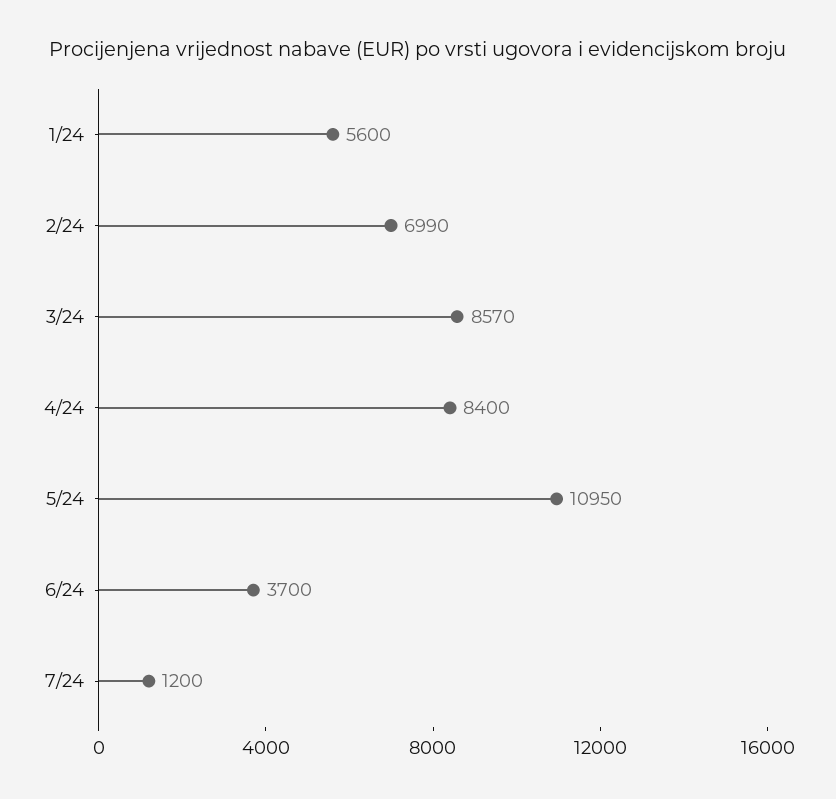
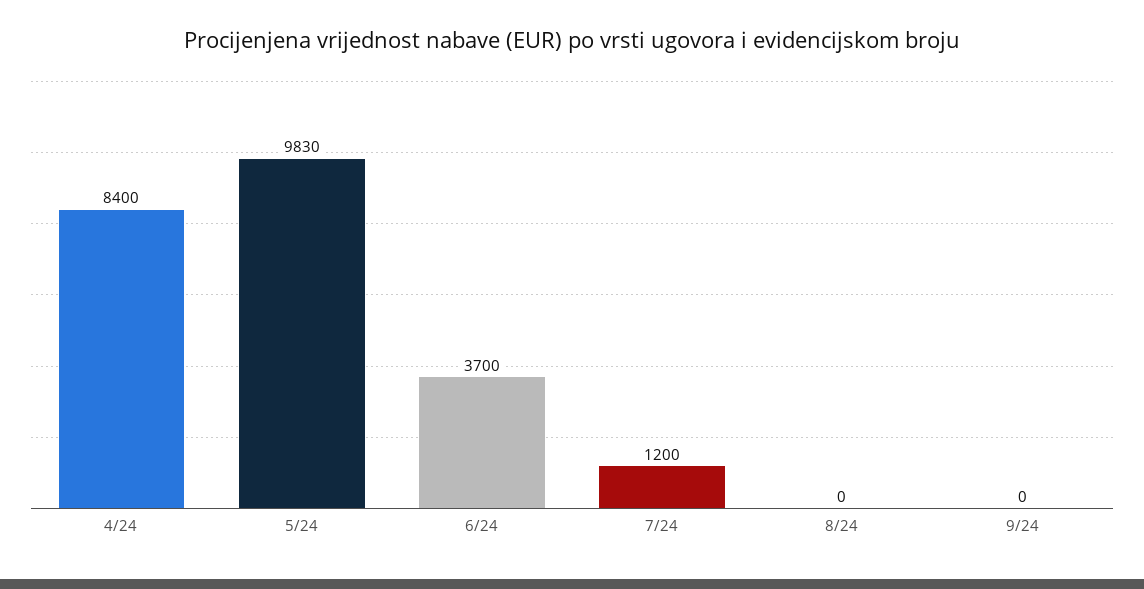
1/24: 5600 -> none
2/24: 6990 -> none
3/24: 8570 -> none
5/24: 10950 -> 9830
8/24: none -> 0
9/24: none -> 0

